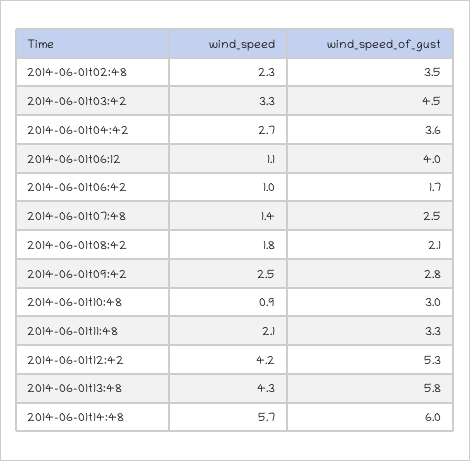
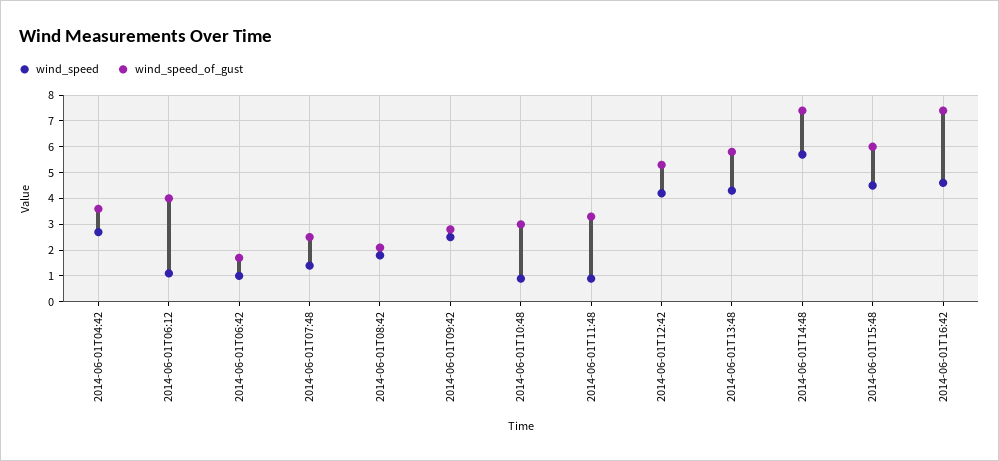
wind_speed, 2014-06-01t02:48: 2.3 -> none
wind_speed_of_gust, 2014-06-01t02:48: 3.5 -> none
wind_speed, 2014-06-01t03:42: 3.3 -> none
wind_speed_of_gust, 2014-06-01t03:42: 4.5 -> none
wind_speed, 2014-06-01t11:48: 2.1 -> 1
wind_speed_of_gust, 2014-06-01t14:48: 6 -> 7.5
wind_speed, 2014-06-01T15:48: none -> 4.5
wind_speed_of_gust, 2014-06-01T15:48: none -> 6
wind_speed, 2014-06-01T16:42: none -> 4.5
wind_speed_of_gust, 2014-06-01T16:42: none -> 7.5

